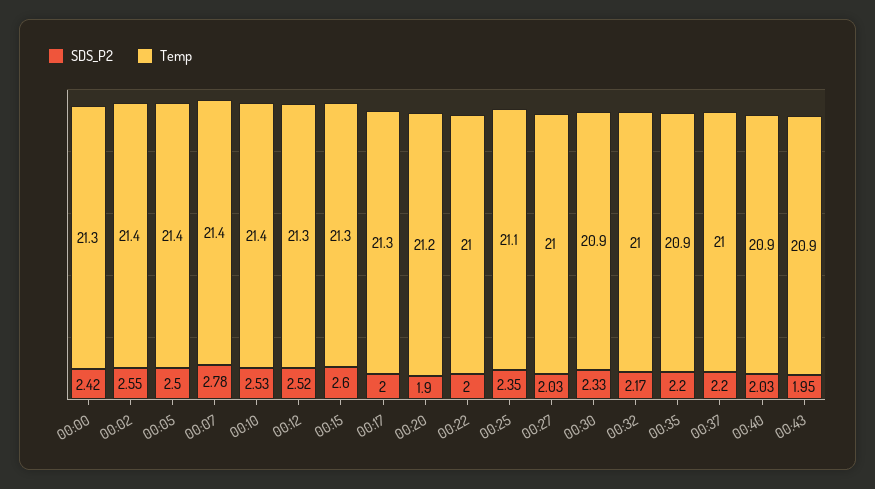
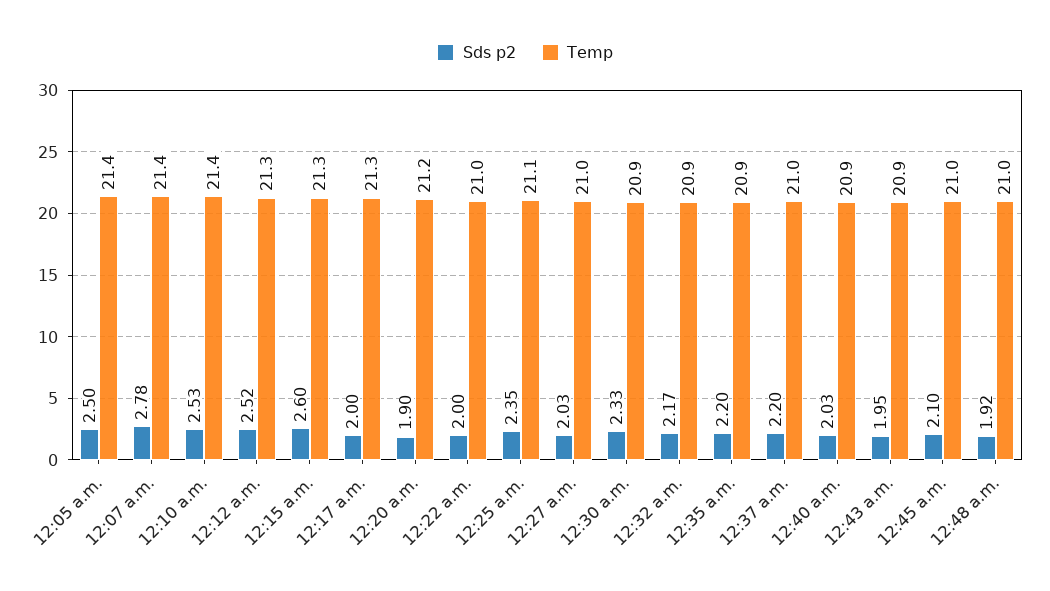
SDS_P2, 00:00: 2.42 -> none
Temp, 00:00: 21.3 -> none
SDS_P2, 00:02: 2.55 -> none
Temp, 00:02: 21.4 -> none
Temp, 00:32: 21 -> 20.9
SDS_P2, 12:45 a.m.: none -> 2.1
Temp, 12:45 a.m.: none -> 21
SDS_P2, 12:48 a.m.: none -> 1.92
Temp, 12:48 a.m.: none -> 21

